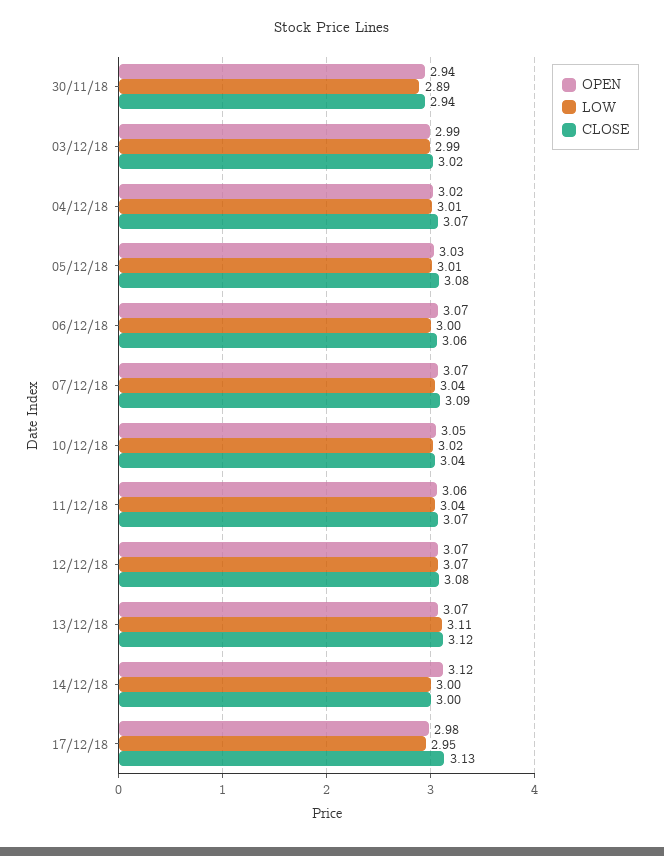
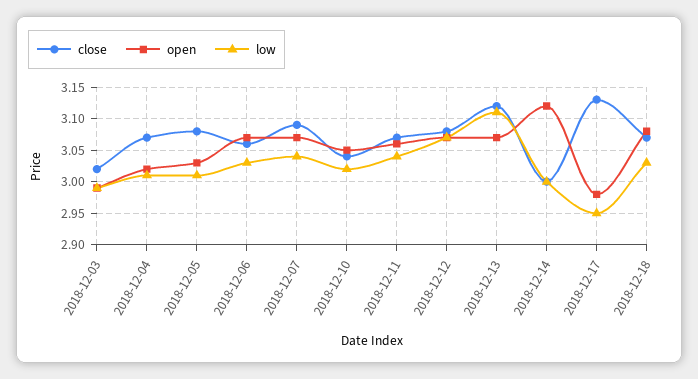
OPEN, 30/11/18: 2.94 -> none
LOW, 30/11/18: 2.89 -> none
CLOSE, 30/11/18: 2.94 -> none
LOW, 06/12/18: 3 -> 3.03
CLOSE, 2018-12-18: none -> 3.07
OPEN, 2018-12-18: none -> 3.08
LOW, 2018-12-18: none -> 3.03

